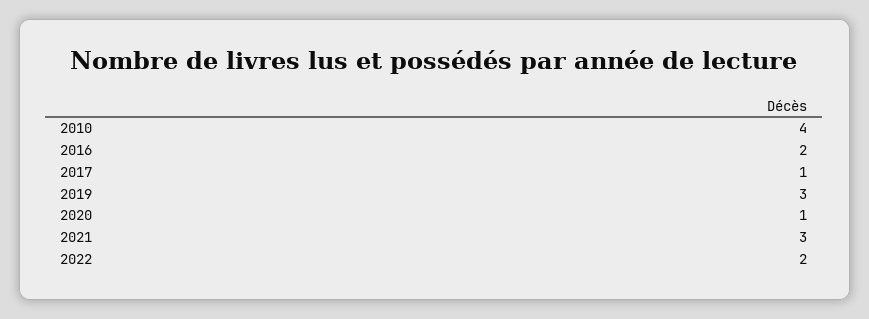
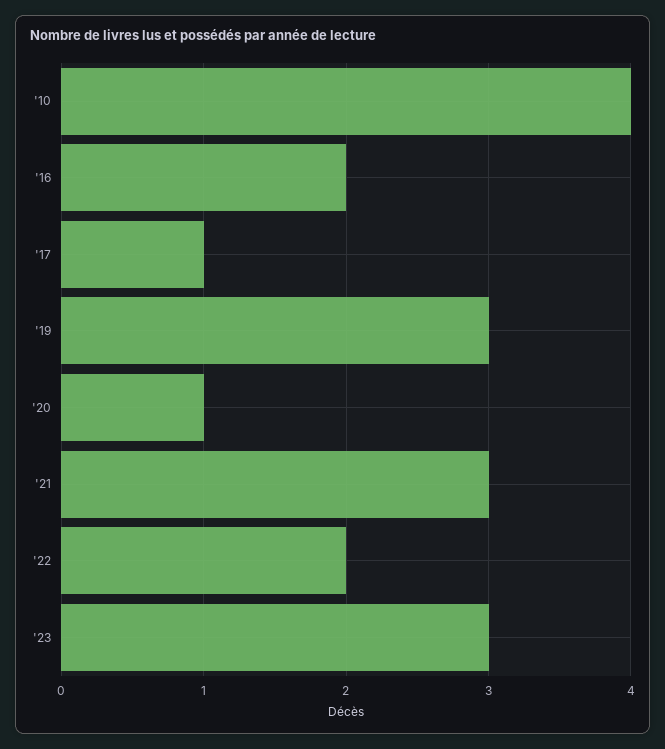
'23: none -> 3

